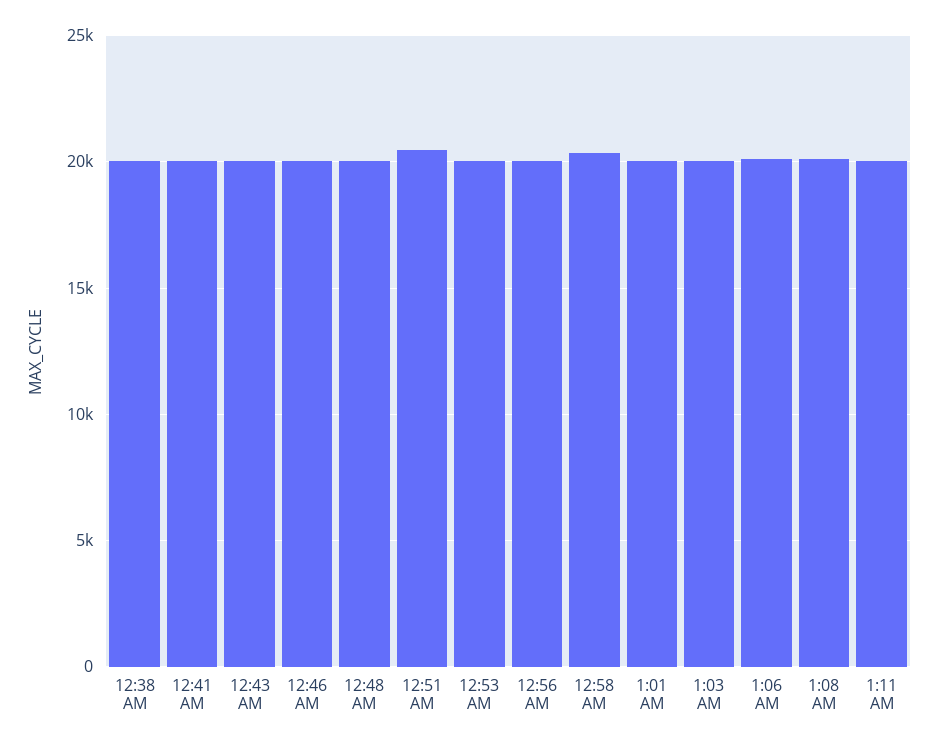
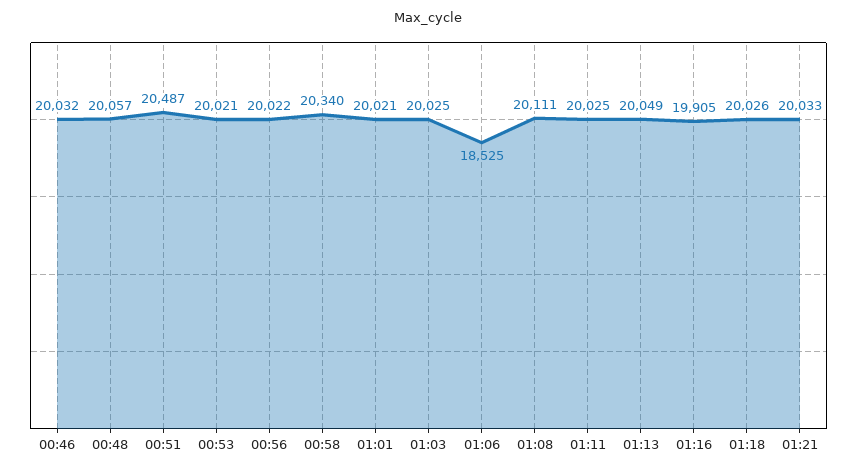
12:38 AM: 20000 -> none
12:41 AM: 20000 -> none
12:43 AM: 20000 -> none
1:06 AM: 20000 -> 18525
01:13: none -> 20049
01:16: none -> 19905
01:18: none -> 20026
01:21: none -> 20033

